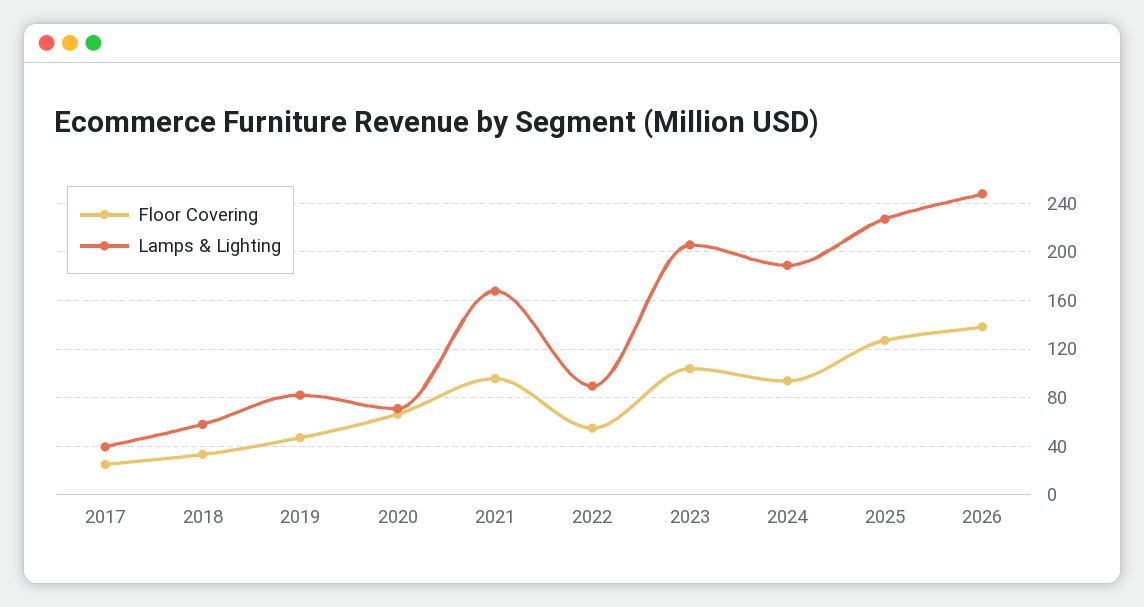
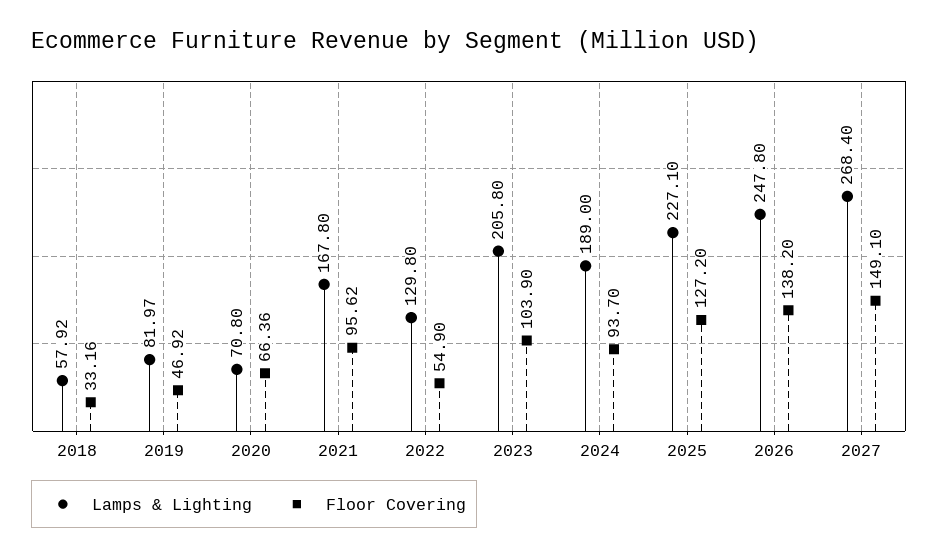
Floor Covering, 2017: 25 -> none
Lamps & Lighting, 2017: 40 -> none
Lamps & Lighting, 2022: 90 -> 129.8
Lamps & Lighting, 2027: none -> 268.4
Floor Covering, 2027: none -> 149.1

